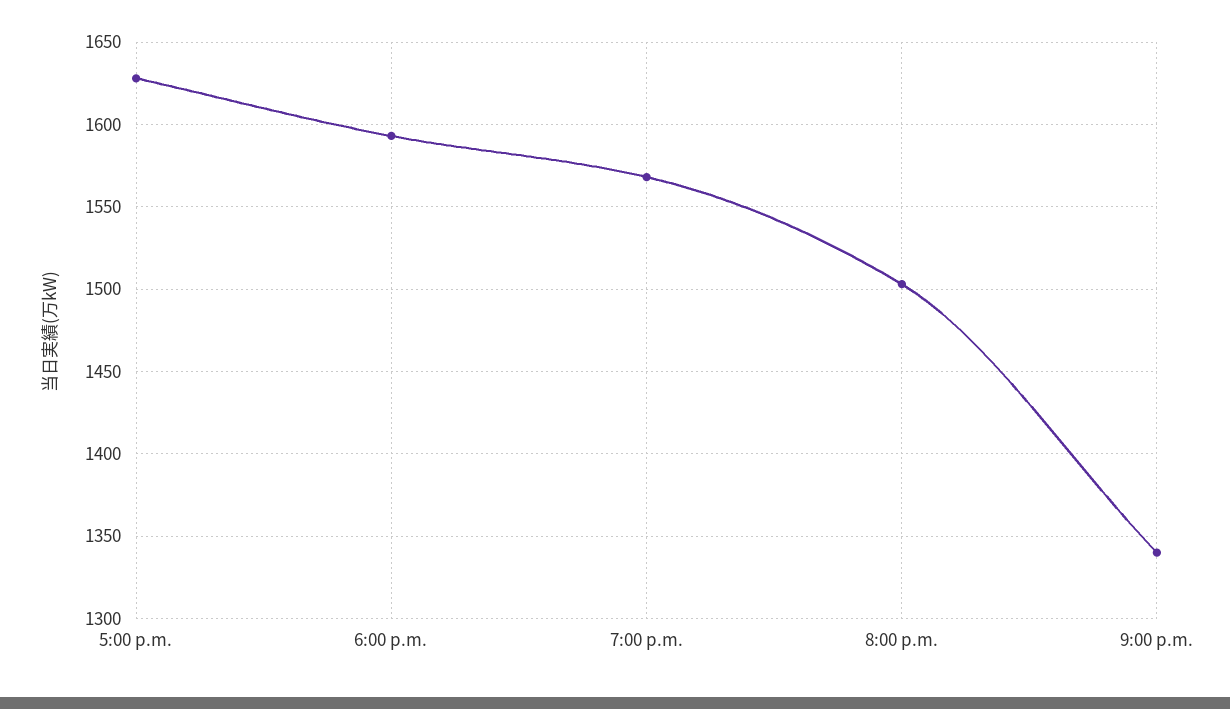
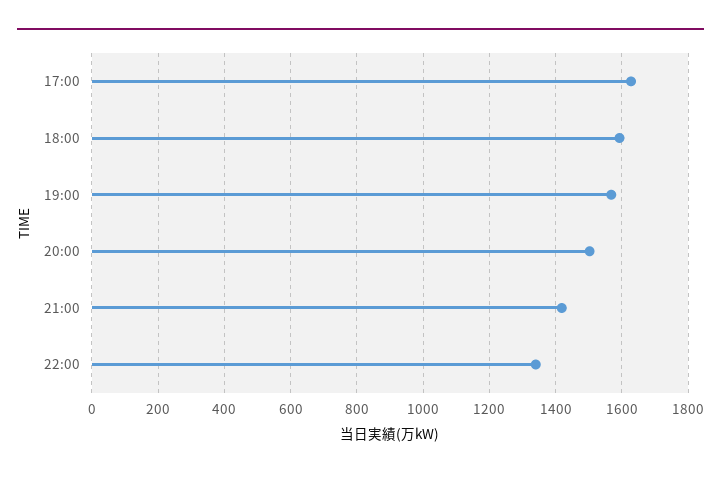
9:00 p.m.: 1340 -> 1420
22:00: none -> 1340

